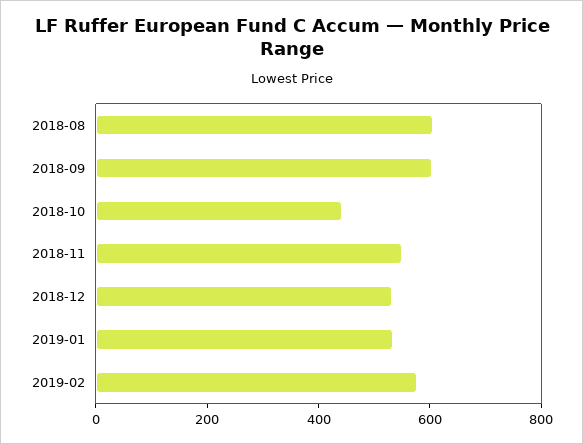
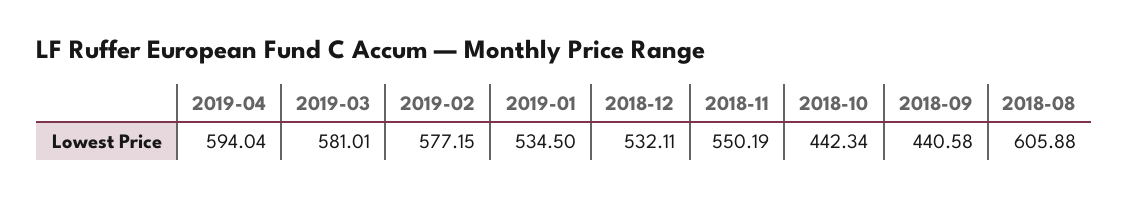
2018-09: 600 -> 440.58
2019-04: none -> 594.04
2019-03: none -> 581.01

